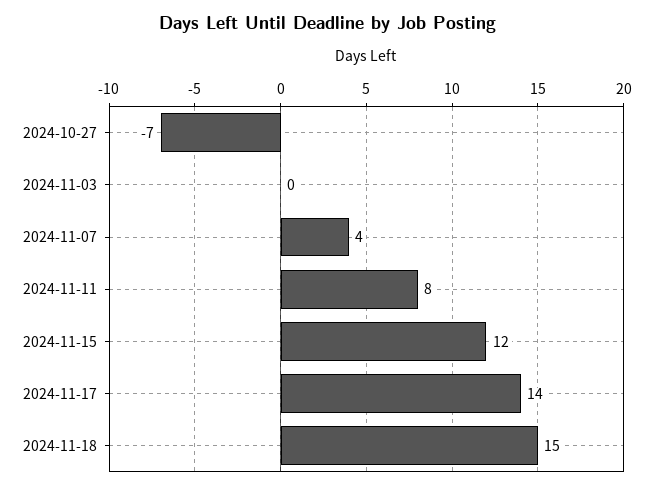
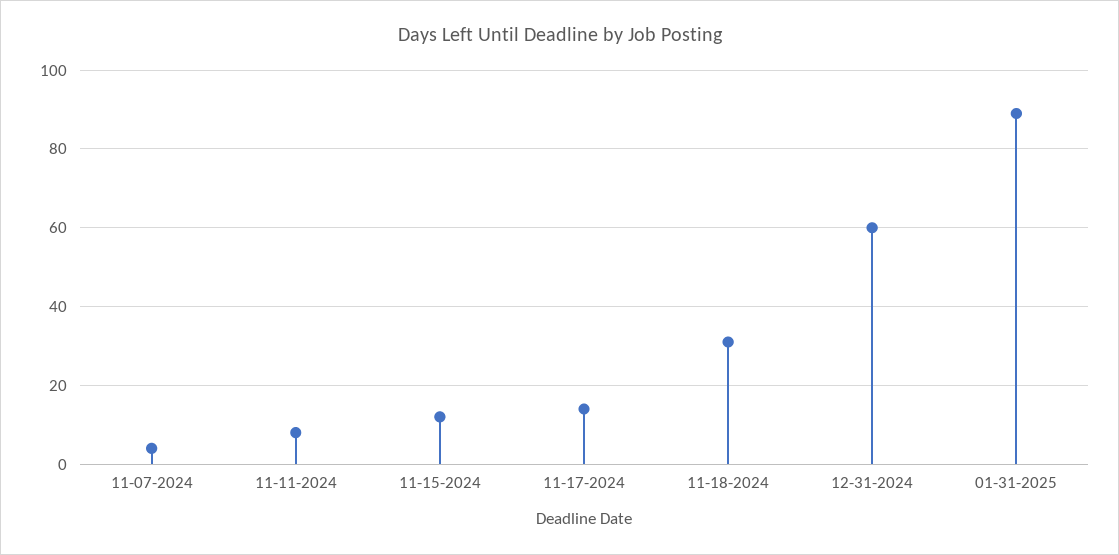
2024-10-27: -7 -> none
2024-11-03: 0 -> none
2024-11-18: 15 -> 30
12-31-2024: none -> 60
01-31-2025: none -> 90

